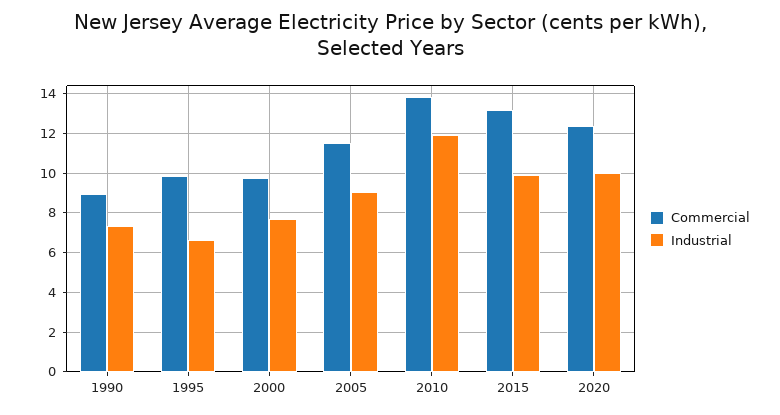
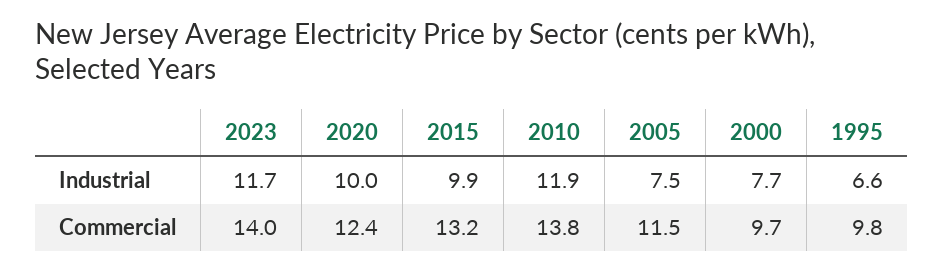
Commercial, 1990: 9 -> none
Industrial, 1990: 7.5 -> none
Industrial, 2005: 9 -> 7.5
Industrial, 2023: none -> 11.7
Commercial, 2023: none -> 14

